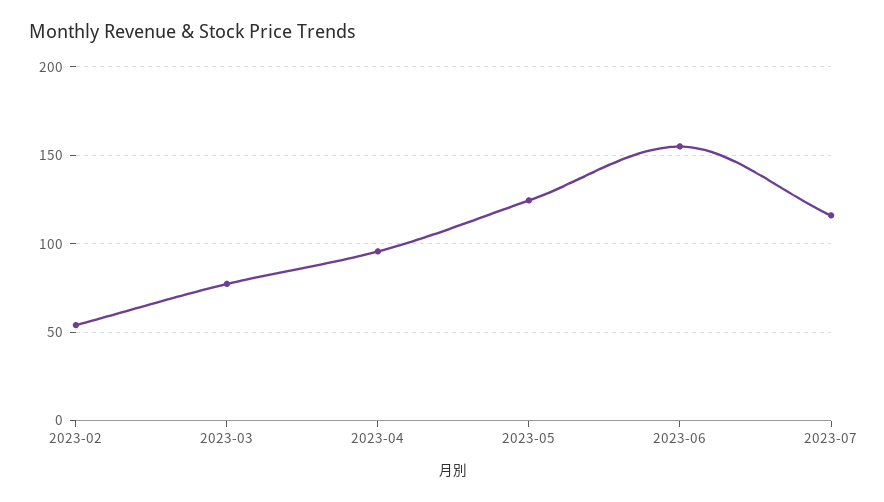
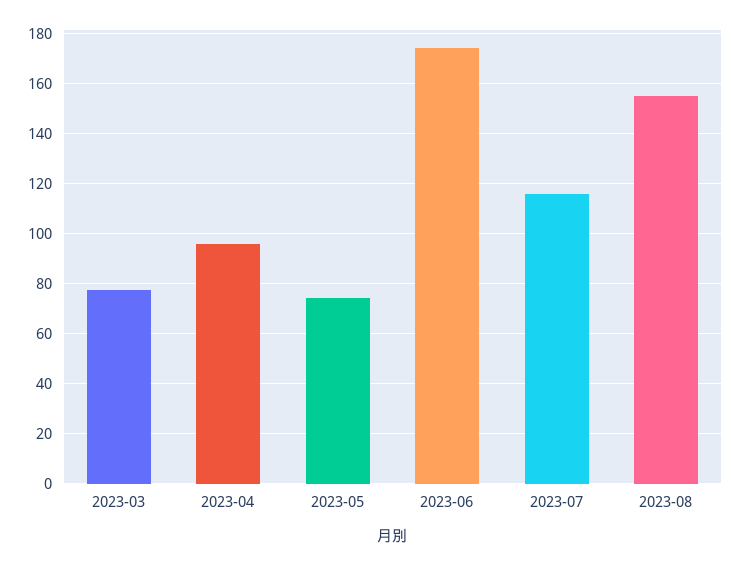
2023-02: 55 -> none
2023-05: 125 -> 75
2023-06: 155 -> 175
2023-08: none -> 155

